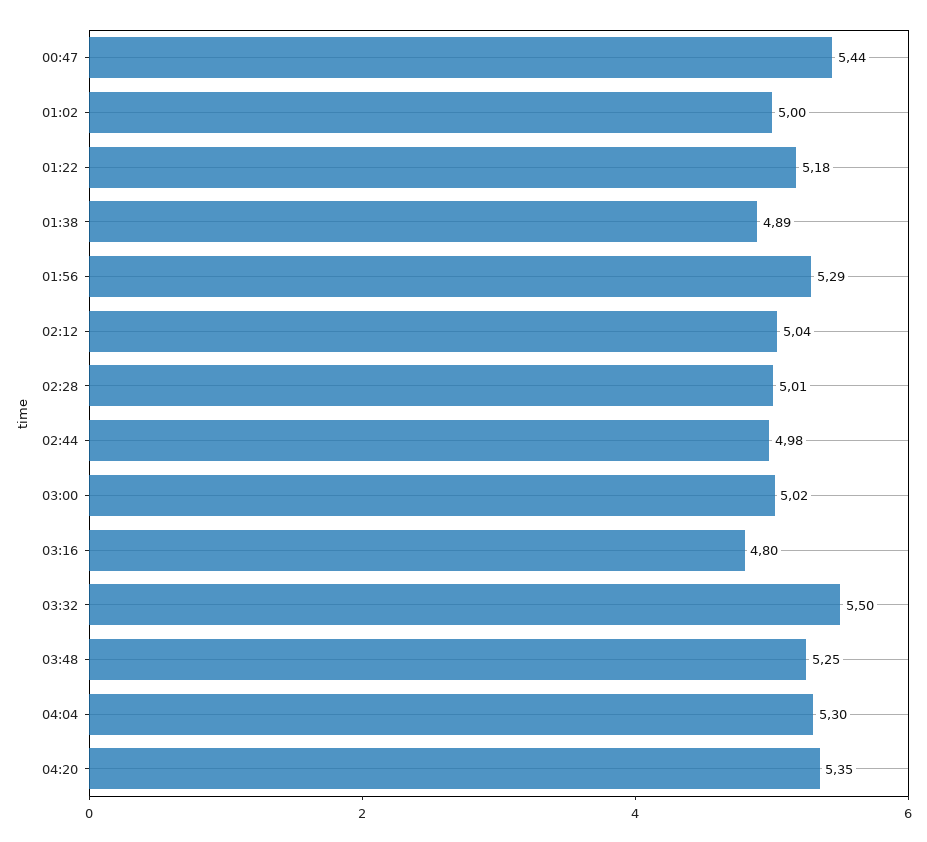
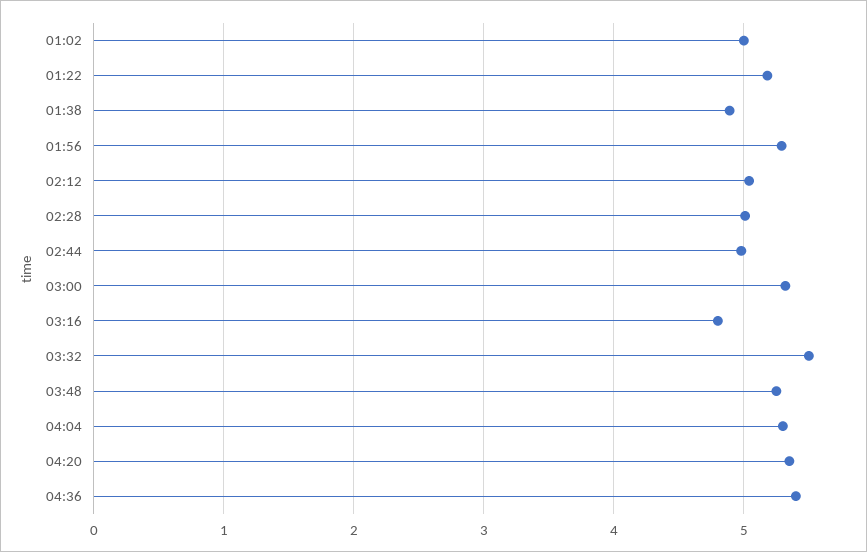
00:47: 5.44 -> none
03:00: 5.02 -> 5.3
04:36: none -> 5.4

